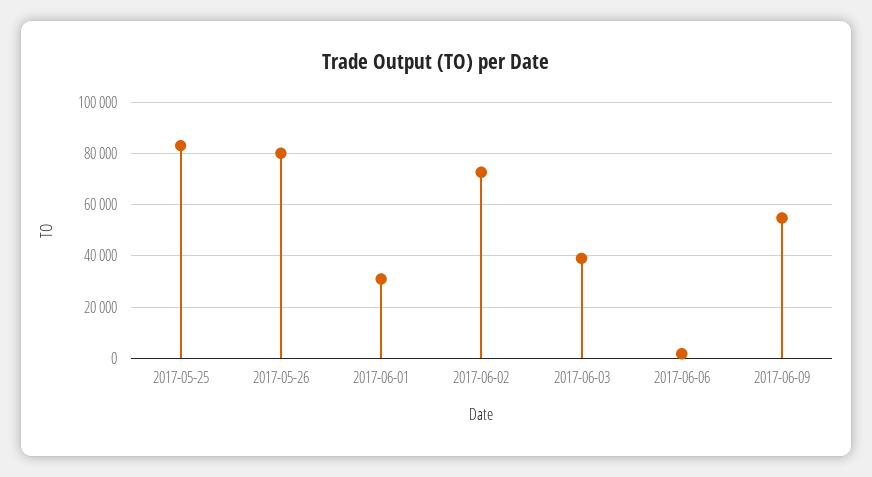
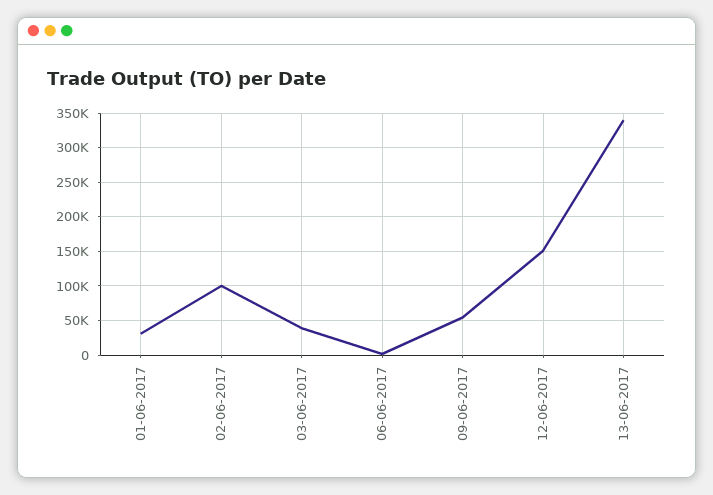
2017-05-25: 82500 -> none
2017-05-26: 80000 -> none
2017-06-02: 72500 -> 100000
12-06-2017: none -> 150000
13-06-2017: none -> 340000

